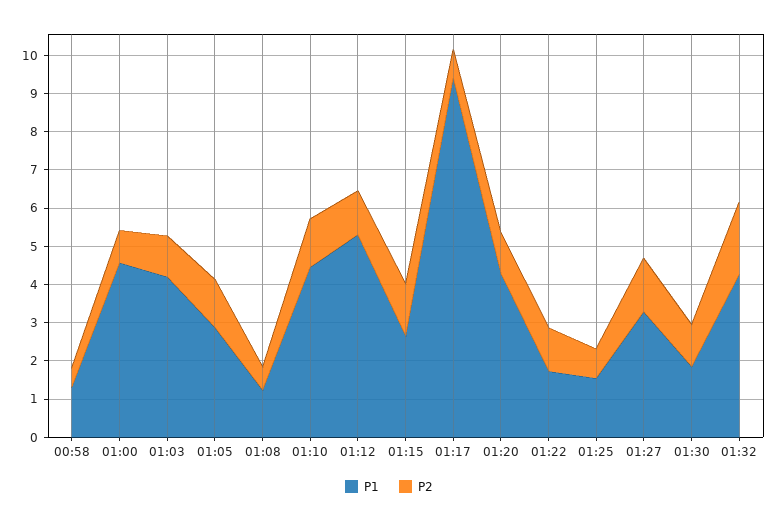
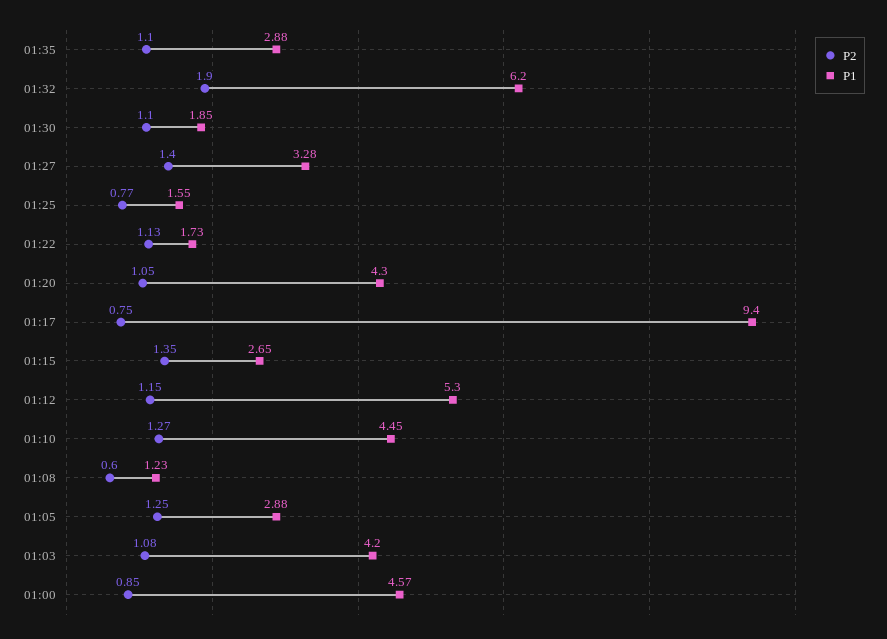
P1, 00:58: 1.25 -> none
P2, 00:58: 0.5 -> none
P1, 01:32: 4.25 -> 6.2
P2, 01:35: none -> 1.1
P1, 01:35: none -> 2.88

